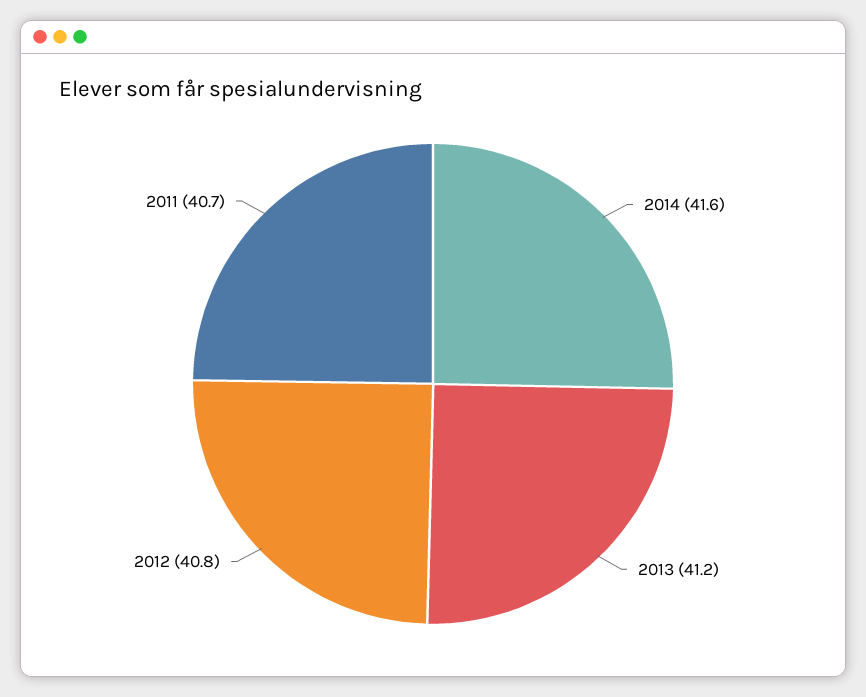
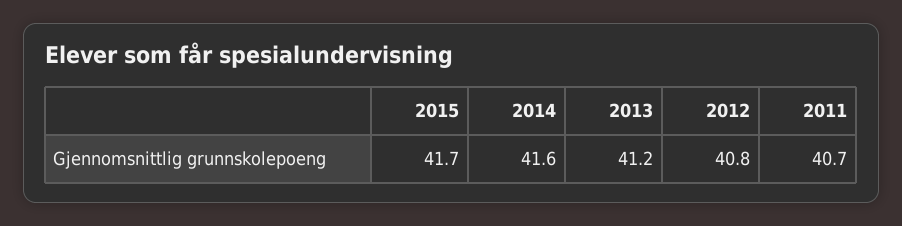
2015: none -> 41.7

